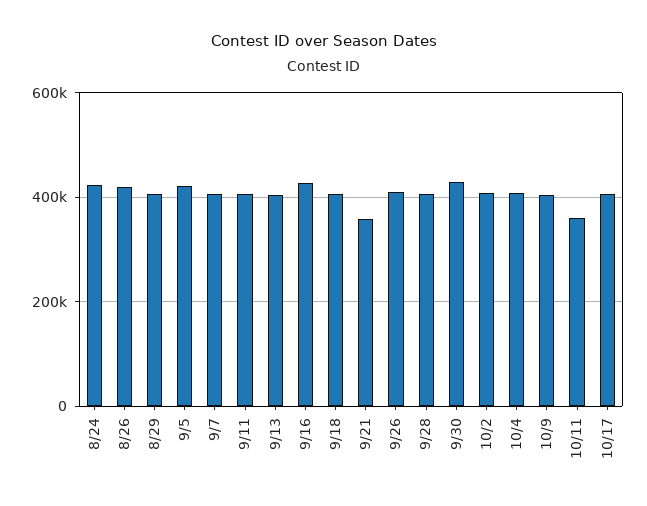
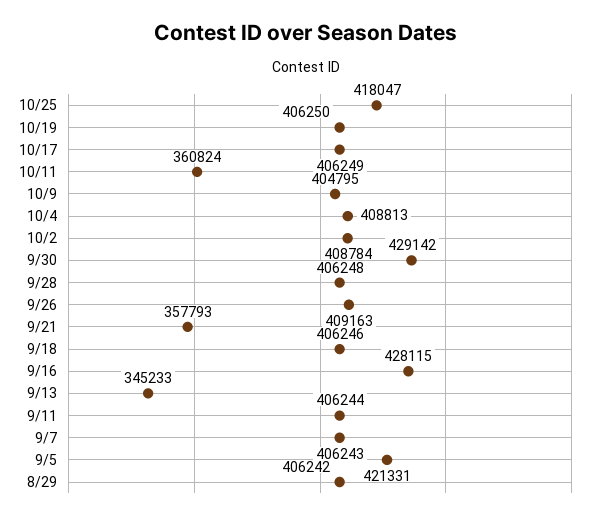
8/24: 420000 -> none
8/26: 420000 -> none
9/13: 400000 -> 345233
10/25: none -> 418047
10/19: none -> 406250

